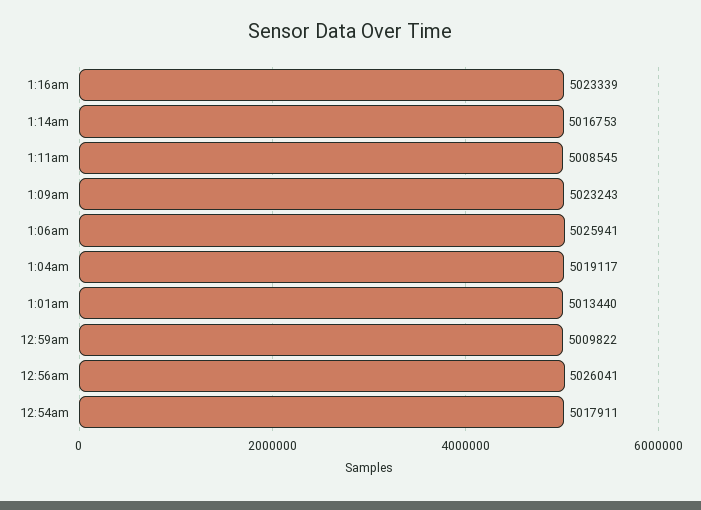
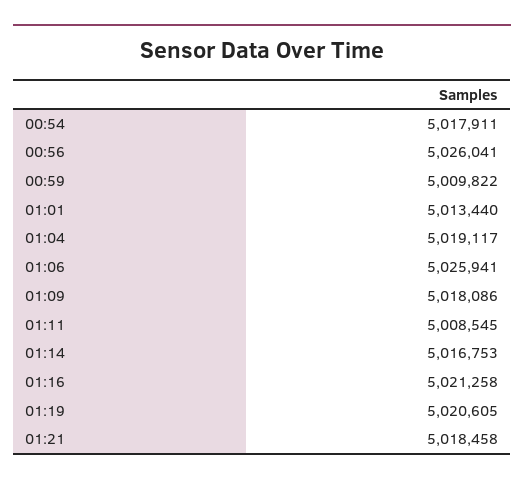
1:16am: 5023339 -> 5021258
1:09am: 5023243 -> 5018086
01:19: none -> 5020605
01:21: none -> 5018458

